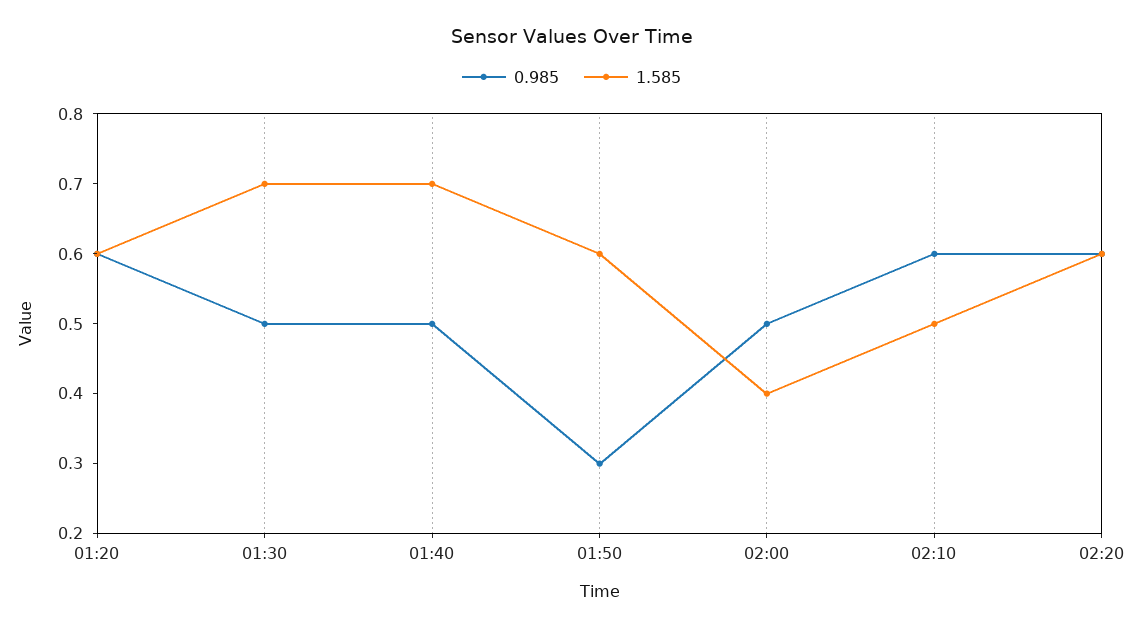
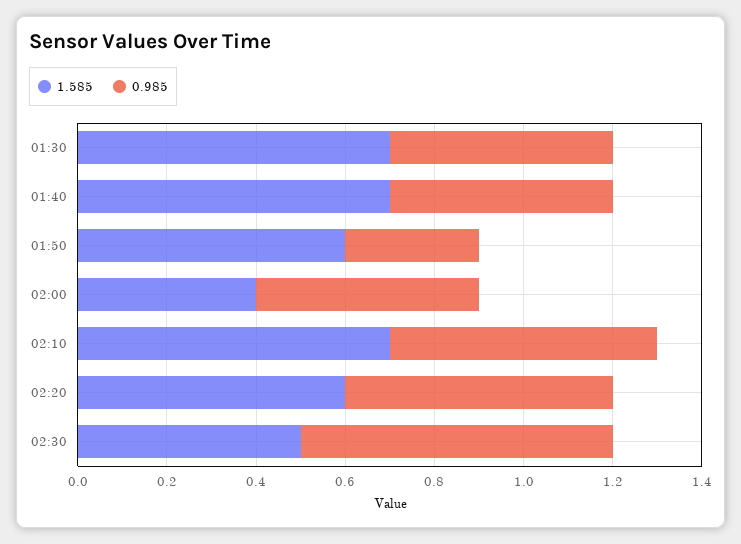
0.985, 01:20: 0.6 -> none
1.585, 01:20: 0.6 -> none
1.585, 02:10: 0.5 -> 0.7
1.585, 02:30: none -> 0.5
0.985, 02:30: none -> 0.7

